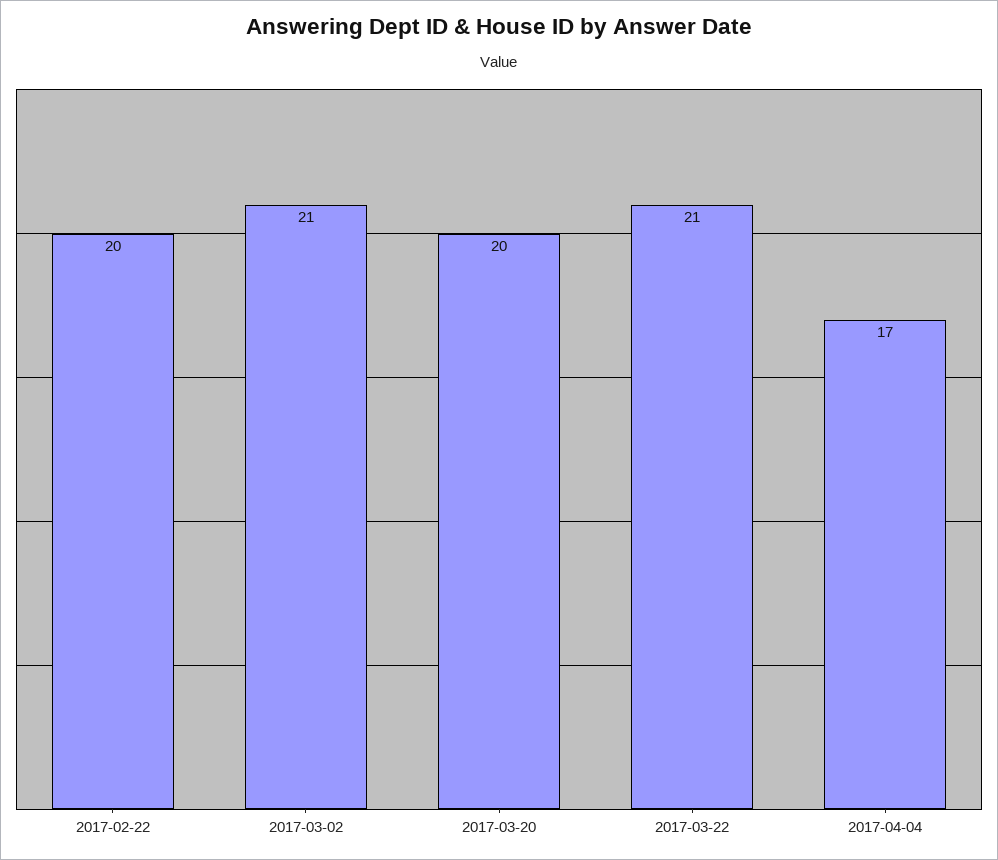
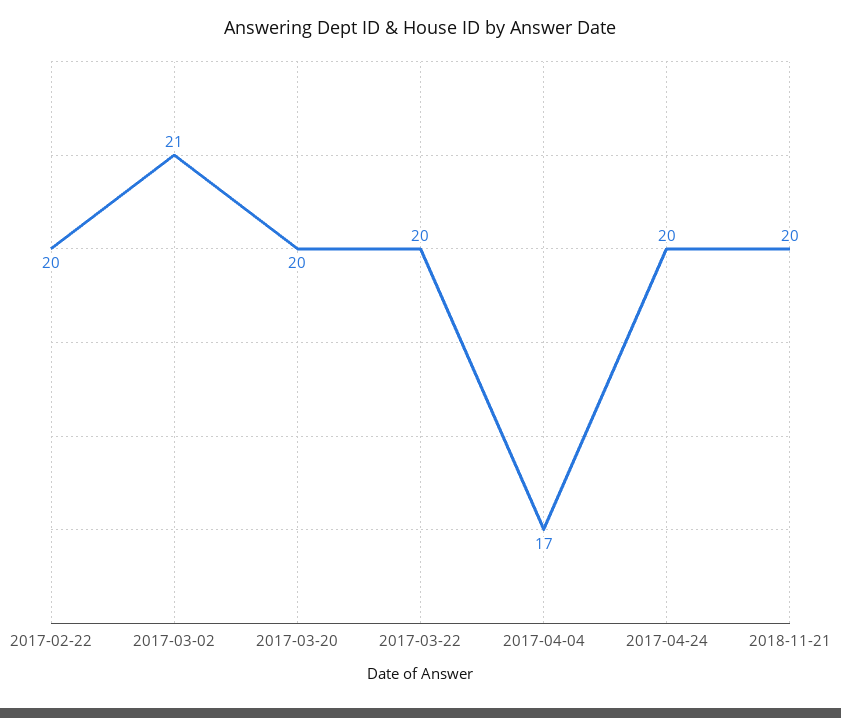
2017-03-22: 21 -> 20
2017-04-24: none -> 20
2018-11-21: none -> 20

